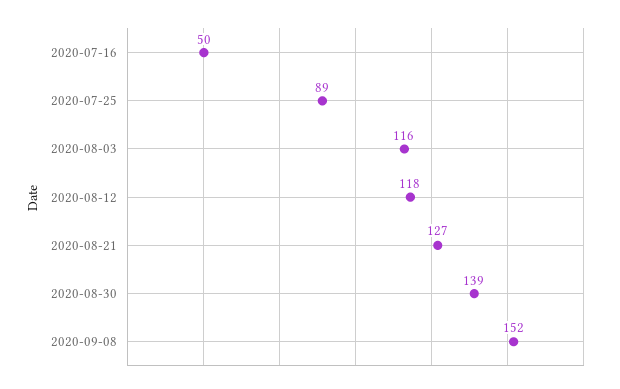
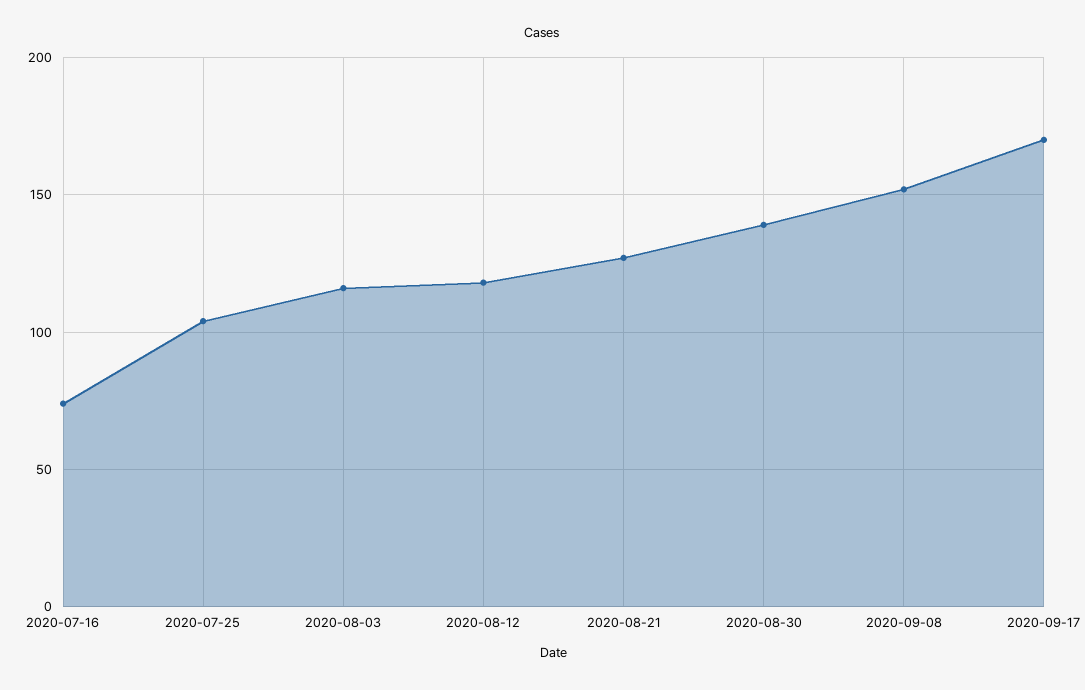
2020-07-16: 50 -> 75
2020-07-25: 89 -> 105
2020-09-17: none -> 170

